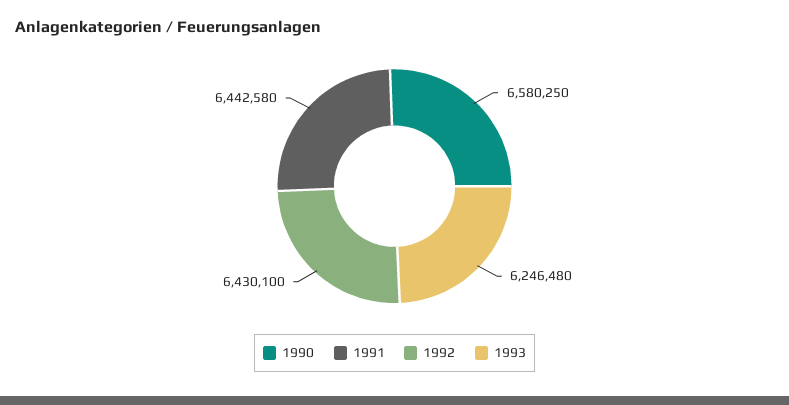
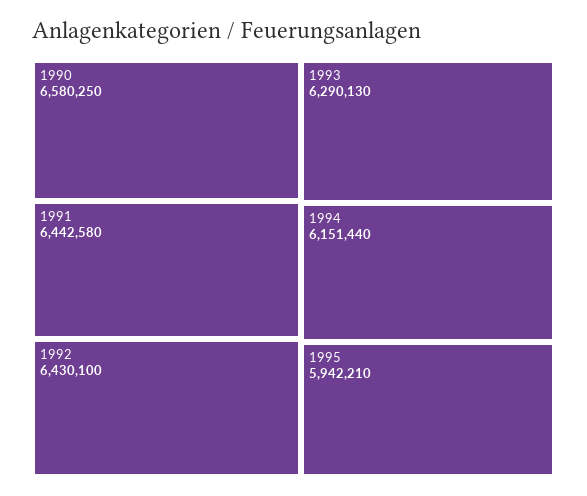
1993: 6246480 -> 6290130
1994: none -> 6151440
1995: none -> 5942210

